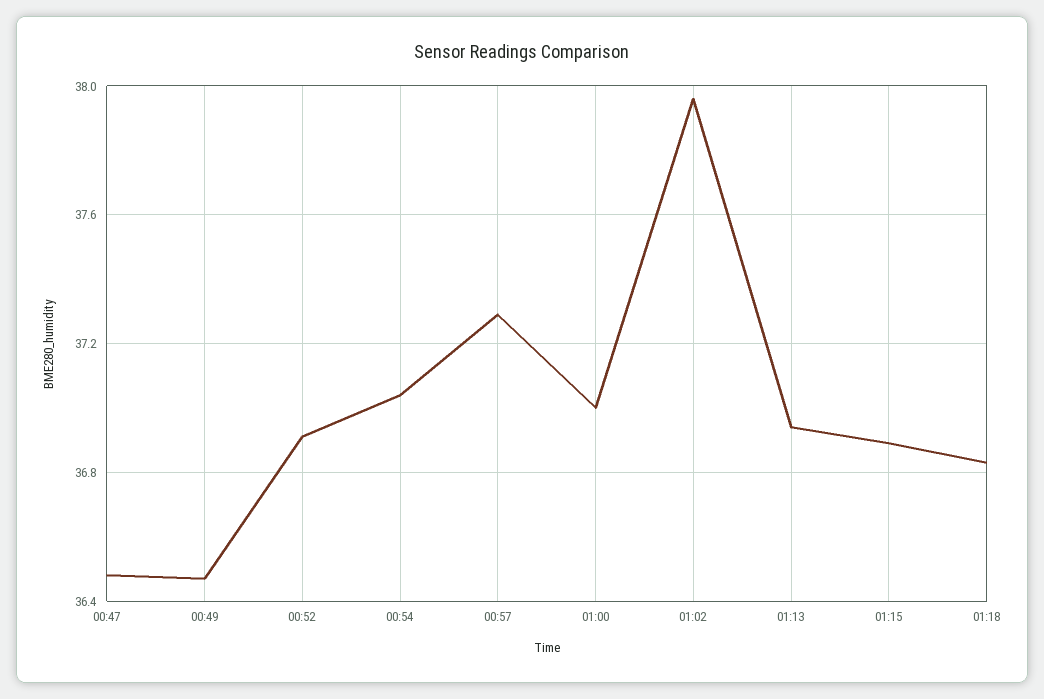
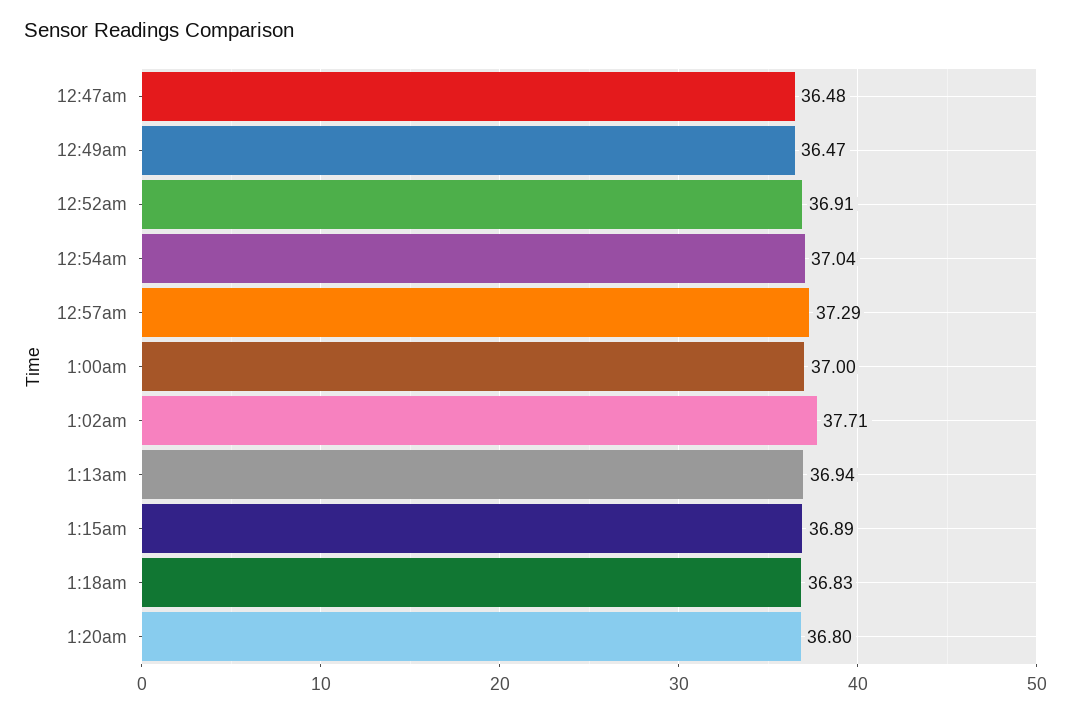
01:02: 37.95 -> 37.71
1:20am: none -> 36.8

